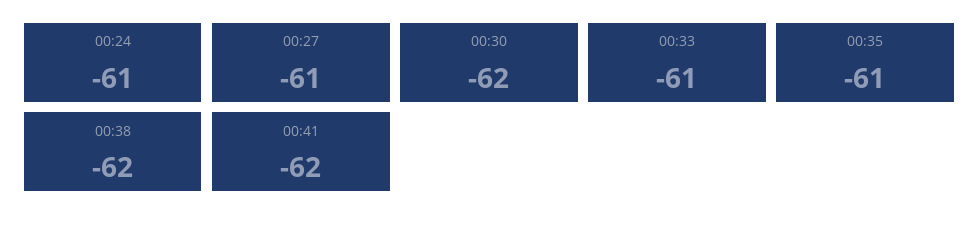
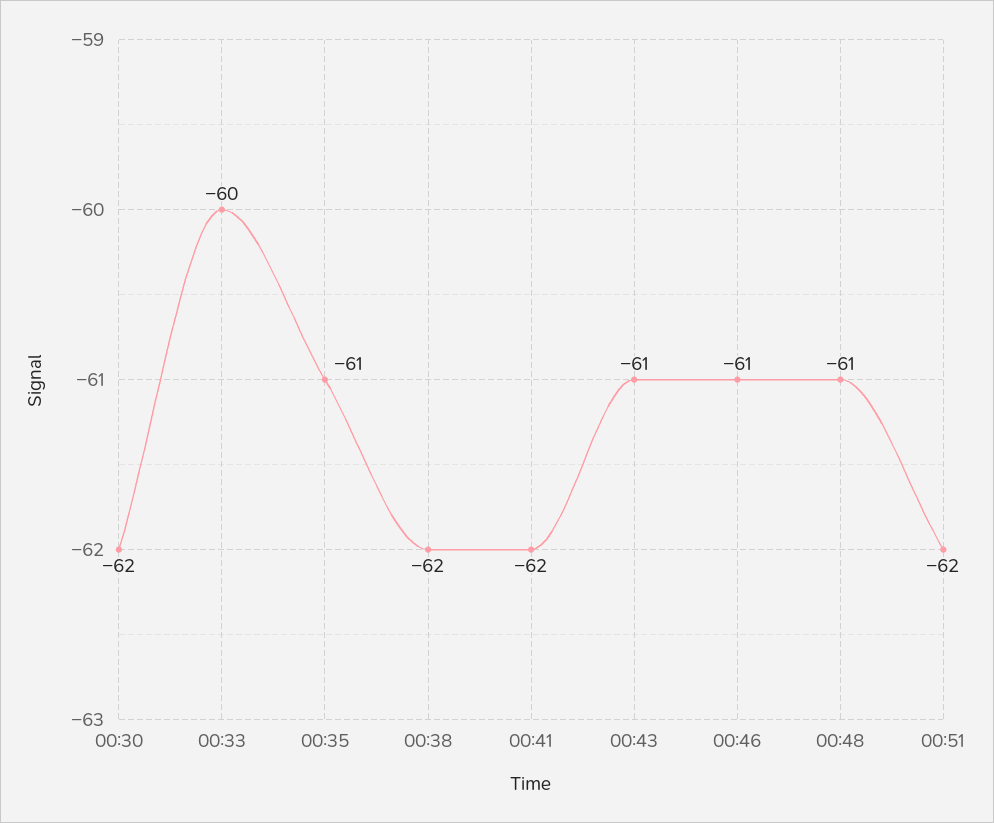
00:24: -61 -> none
00:27: -61 -> none
00:33: -61 -> -60
00:43: none -> -61
00:46: none -> -61
00:48: none -> -61
00:51: none -> -62

